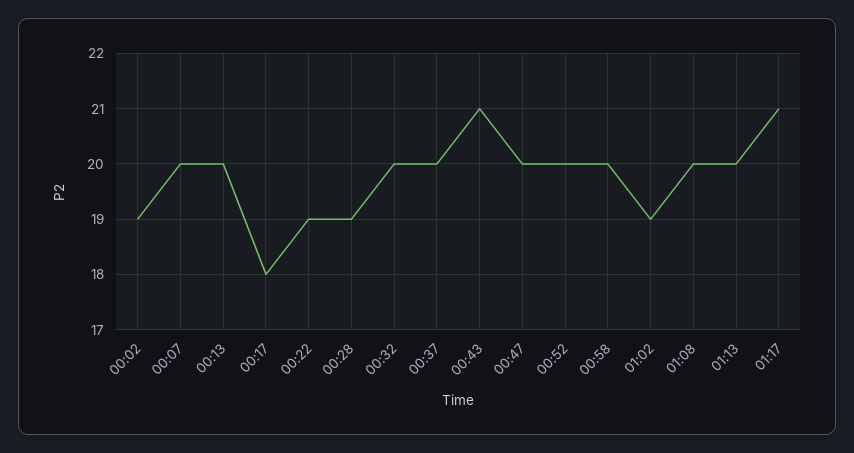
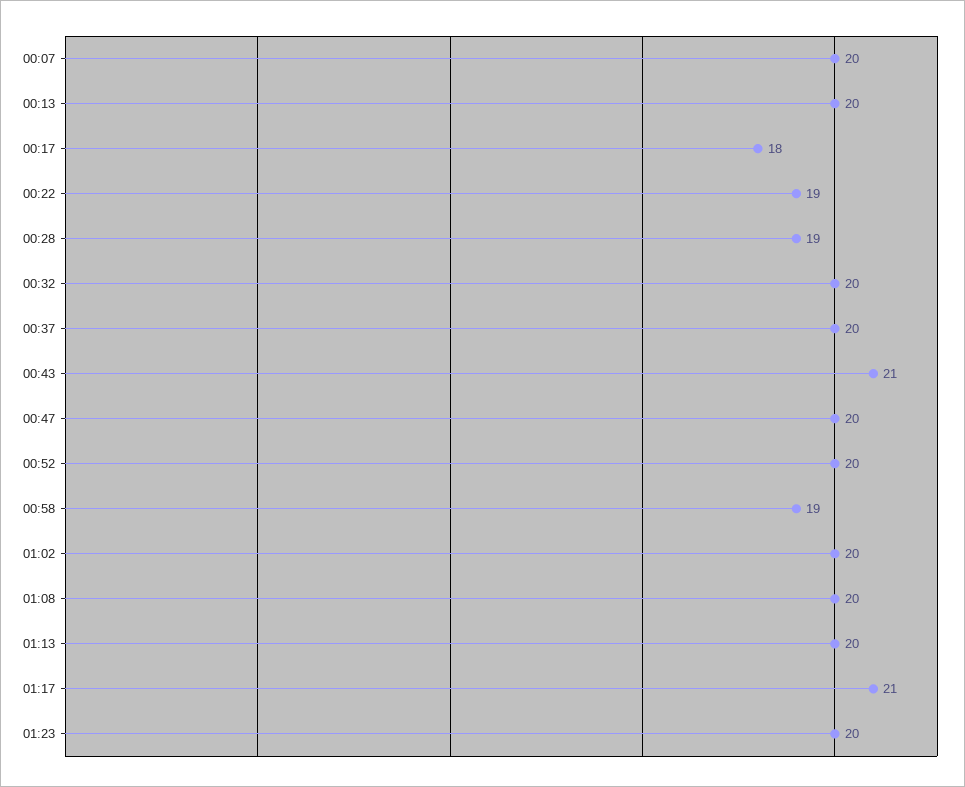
00:02: 19 -> none
00:58: 20 -> 19
01:02: 19 -> 20
01:23: none -> 20

